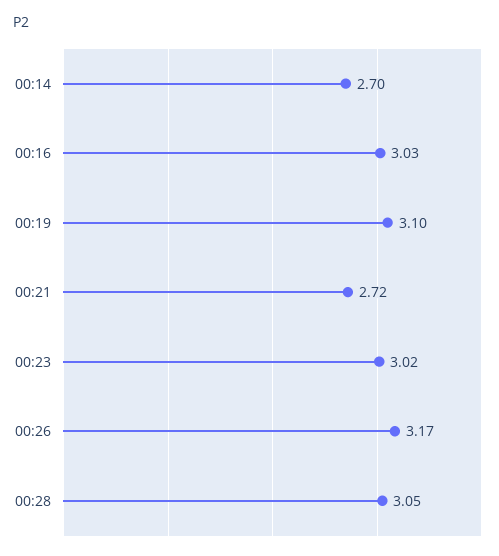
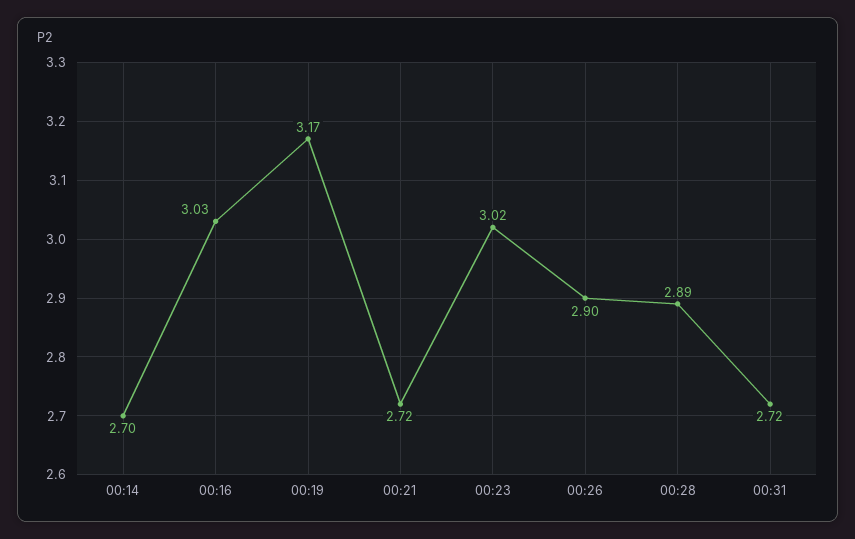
00:19: 3.1 -> 3.17
00:26: 3.17 -> 2.9
00:28: 3.05 -> 2.89
00:31: none -> 2.72

